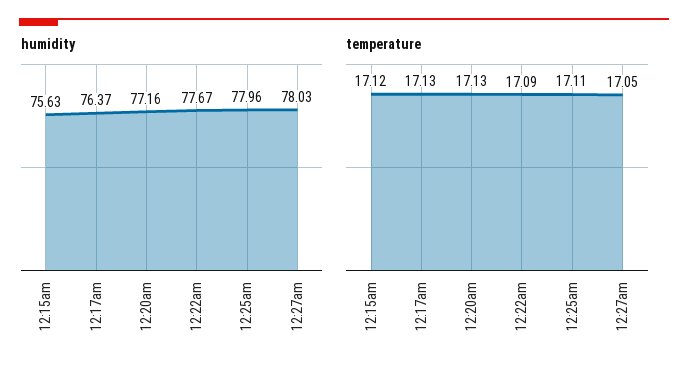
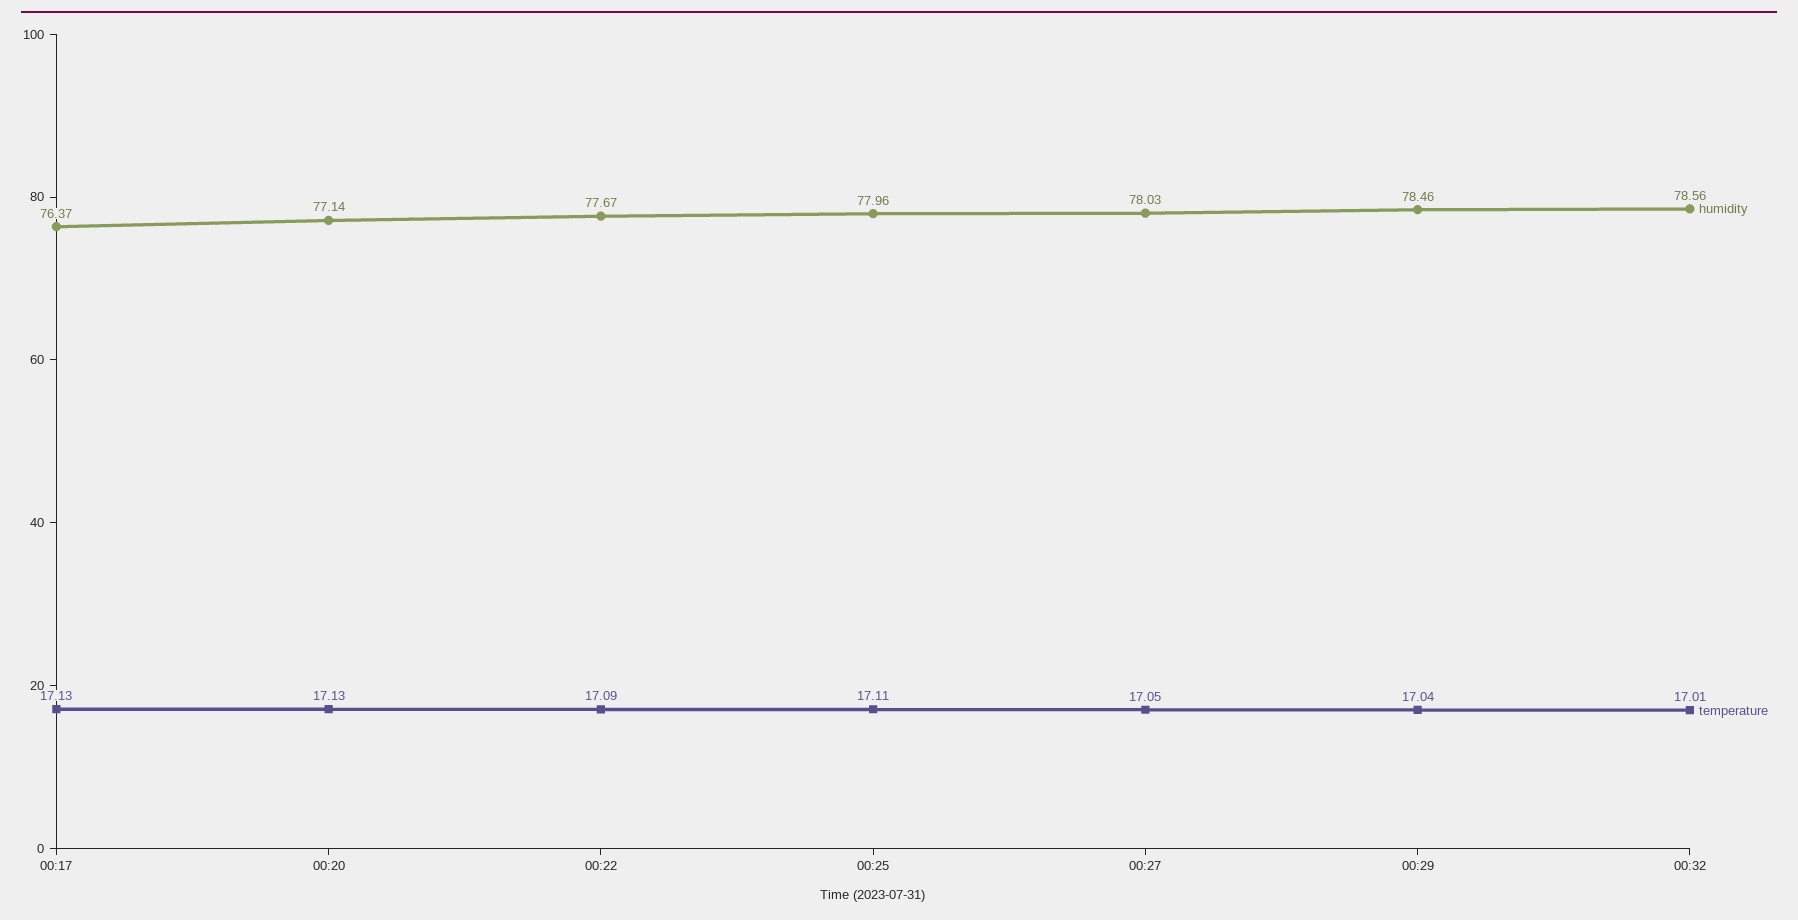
humidity, 12:15am: 75.63 -> none
humidity, 12:20am: 77.16 -> 77.14
temperature, 12:15am: 17.12 -> none
humidity, 00:29: none -> 78.46
temperature, 00:29: none -> 17.04
humidity, 00:32: none -> 78.56
temperature, 00:32: none -> 17.01

